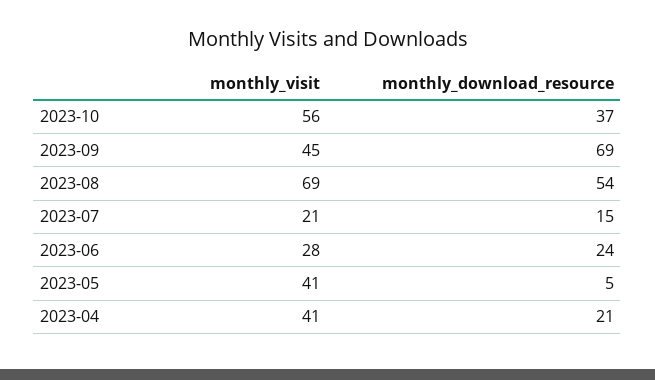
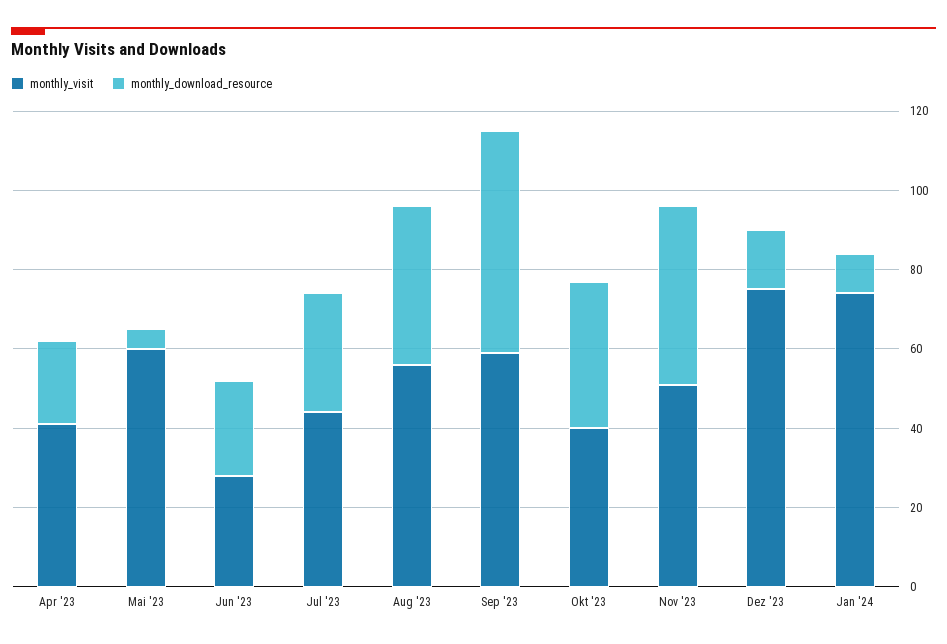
monthly_visit, 2023-10: 56 -> 40
monthly_visit, 2023-09: 45 -> 60
monthly_download_resource, 2023-09: 69 -> 55
monthly_visit, 2023-08: 69 -> 55
monthly_download_resource, 2023-08: 54 -> 40
monthly_visit, 2023-07: 21 -> 45
monthly_download_resource, 2023-07: 15 -> 30
monthly_visit, 2023-05: 41 -> 60
monthly_visit, Nov '23: none -> 50
monthly_download_resource, Nov '23: none -> 45
monthly_visit, Dez '23: none -> 75
monthly_download_resource, Dez '23: none -> 15
monthly_visit, Jan '24: none -> 75
monthly_download_resource, Jan '24: none -> 10

